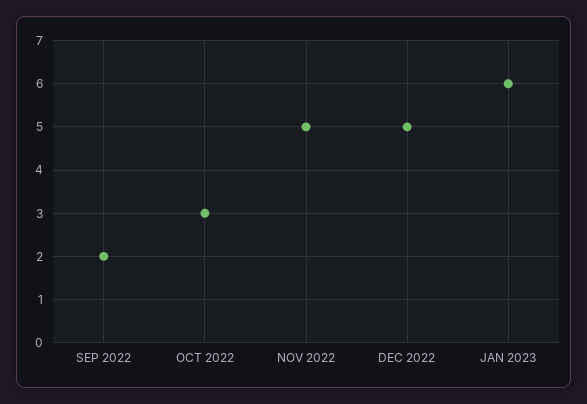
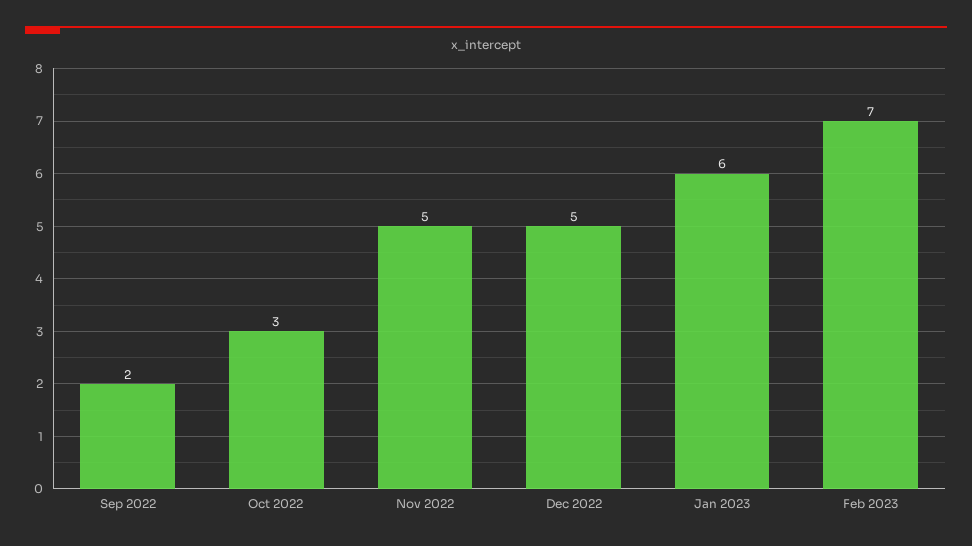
Feb 2023: none -> 7

